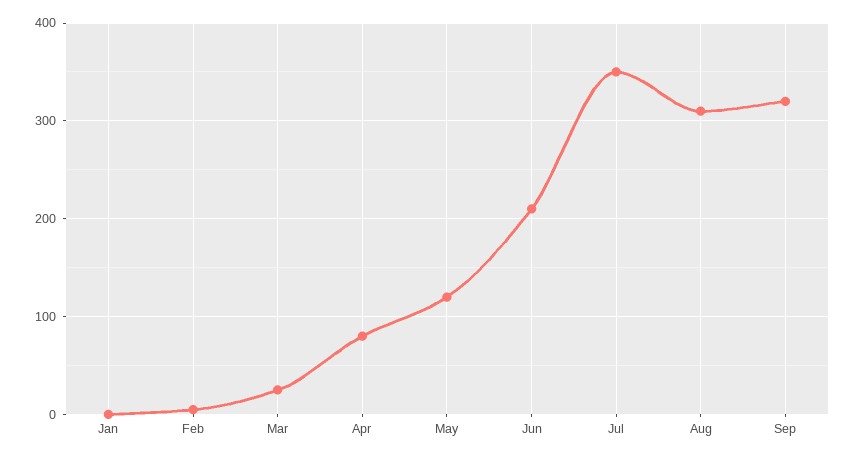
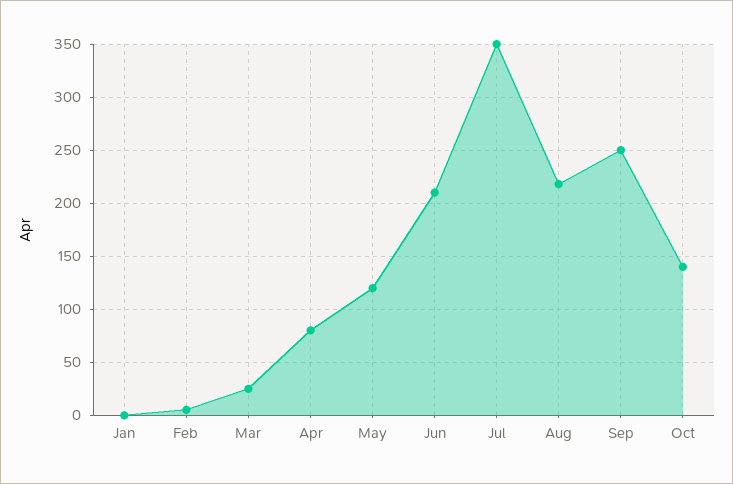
Aug: 310 -> 220
Sep: 320 -> 250
Oct: none -> 140

